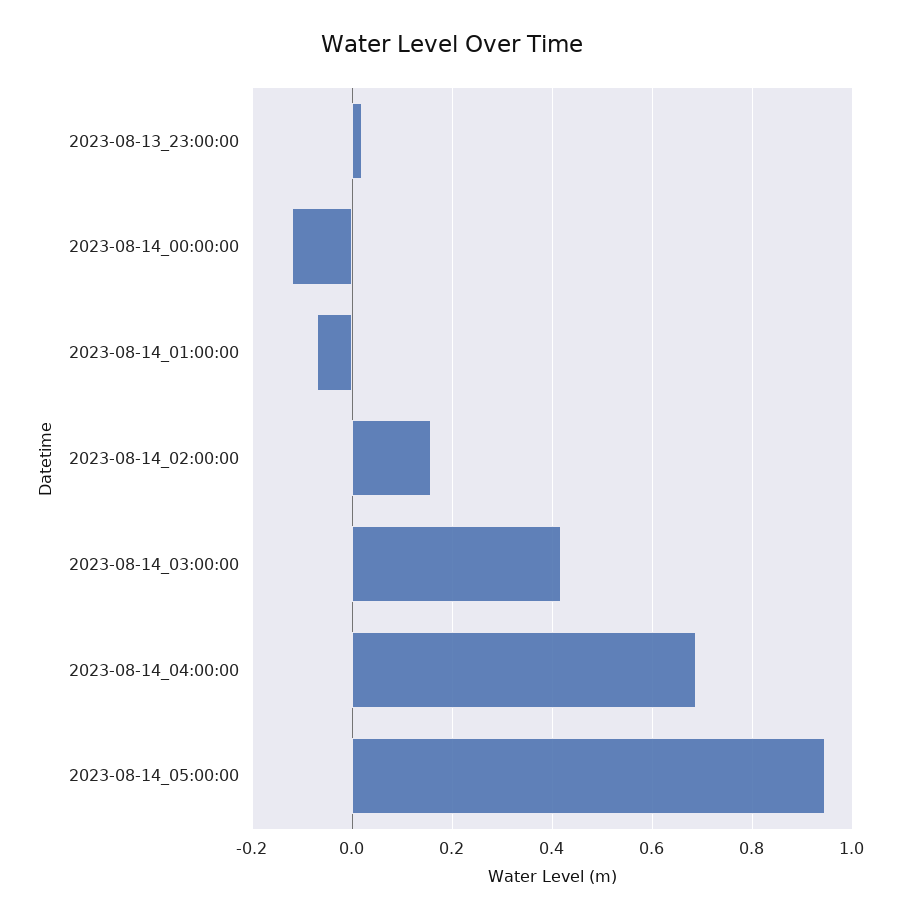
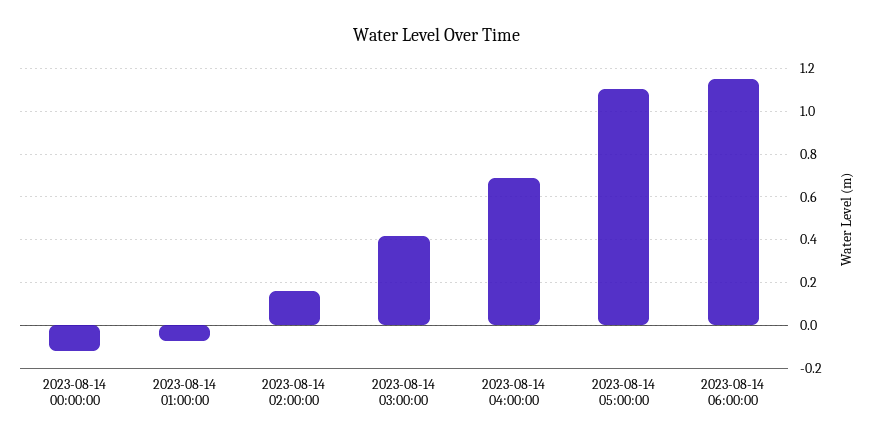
2023-08-13_23:00:00: 0.02 -> none
2023-08-14_05:00:00: 0.94 -> 1.1
2023-08-14 06:00:00: none -> 1.15

